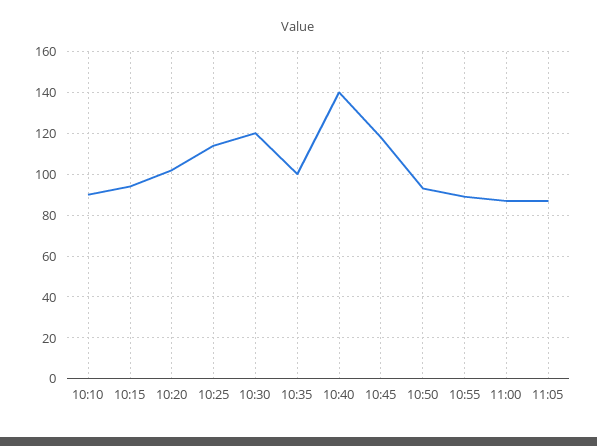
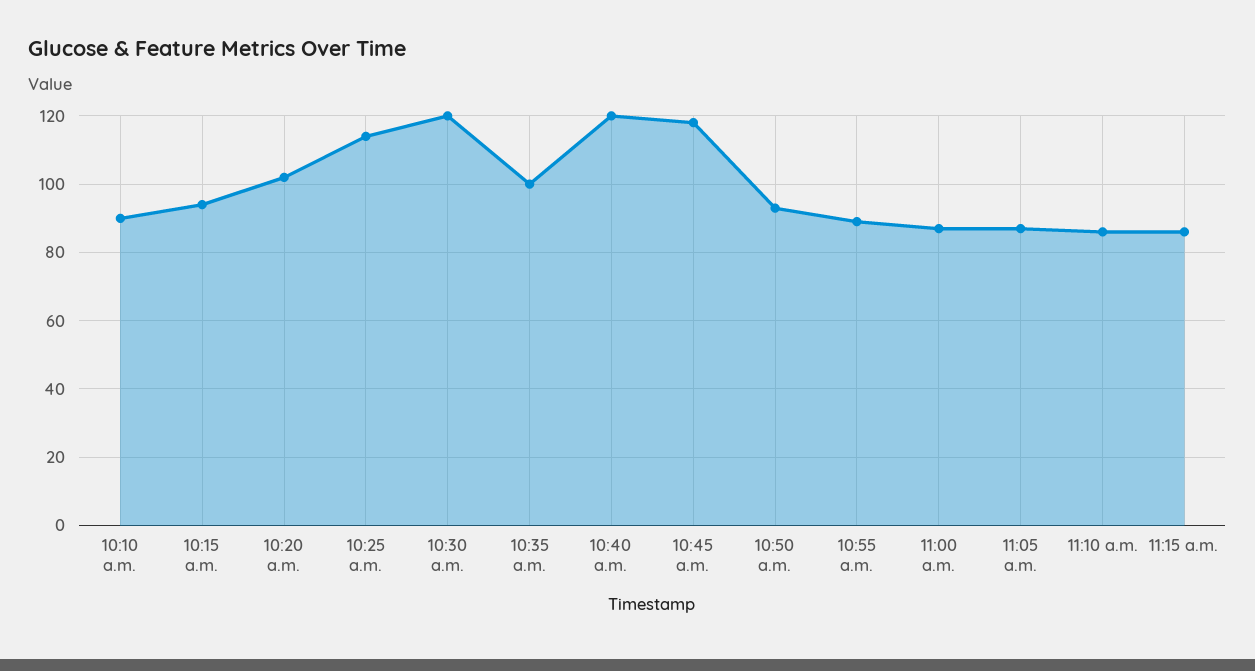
10:40: 140 -> 120
11:10 a.m.: none -> 85
11:15 a.m.: none -> 85

